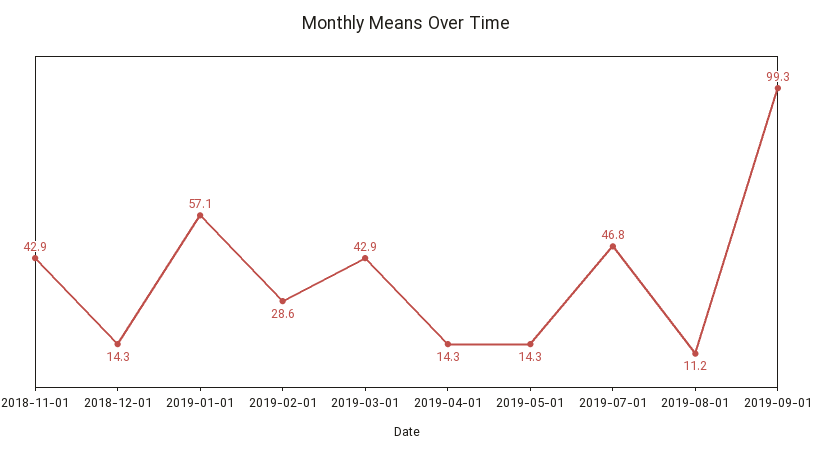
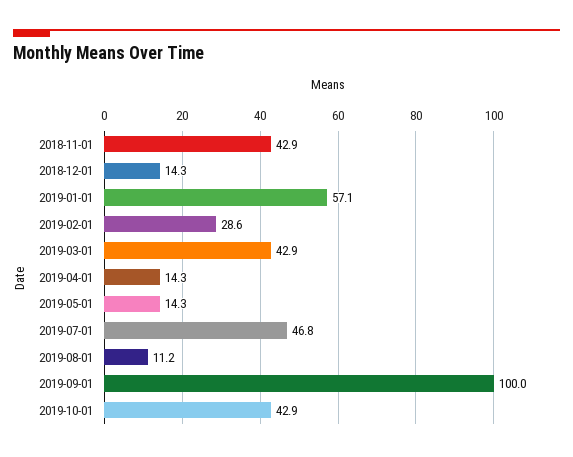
2019-09-01: 99.3 -> 100
2019-10-01: none -> 42.9

